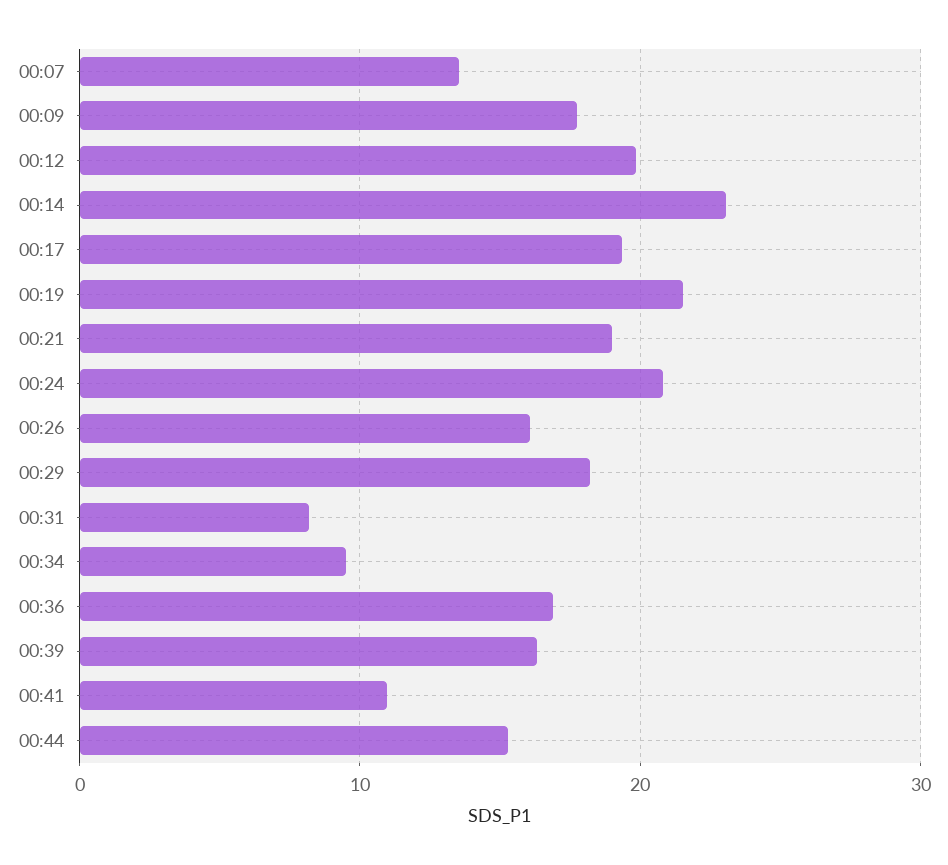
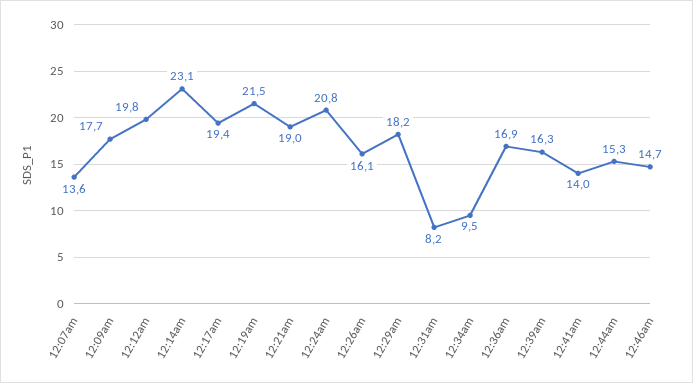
00:41: 11 -> 14
12:46am: none -> 14.7

